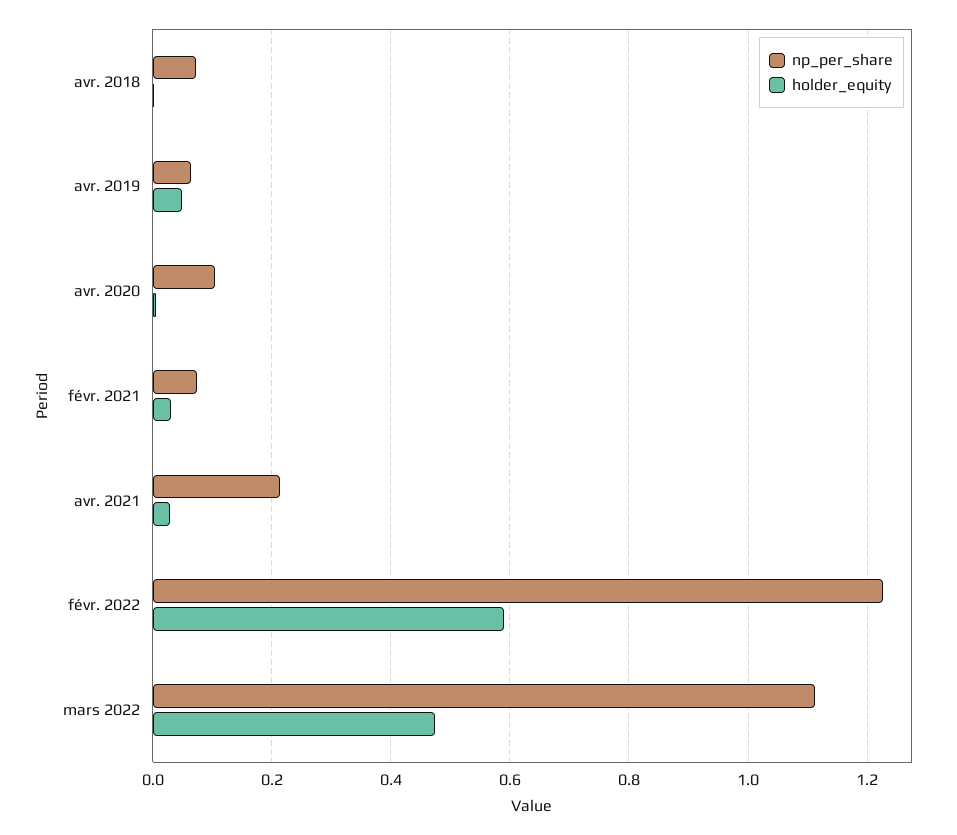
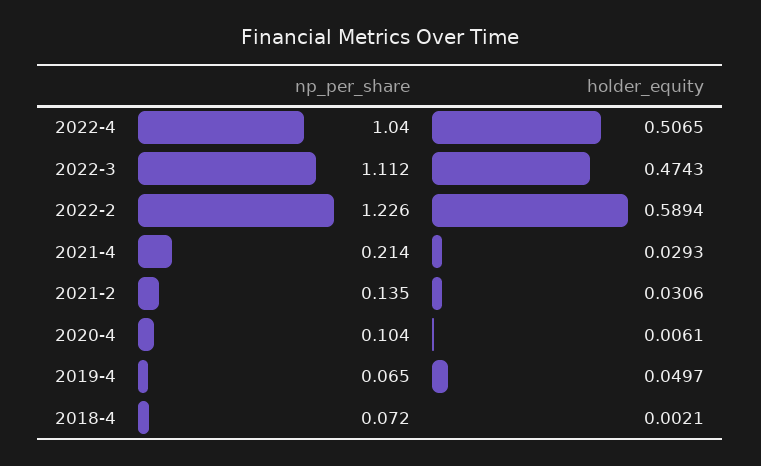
np_per_share, févr. 2021: 0.08 -> 0.135
np_per_share, 2022-4: none -> 1.04
holder_equity, 2022-4: none -> 0.5065

